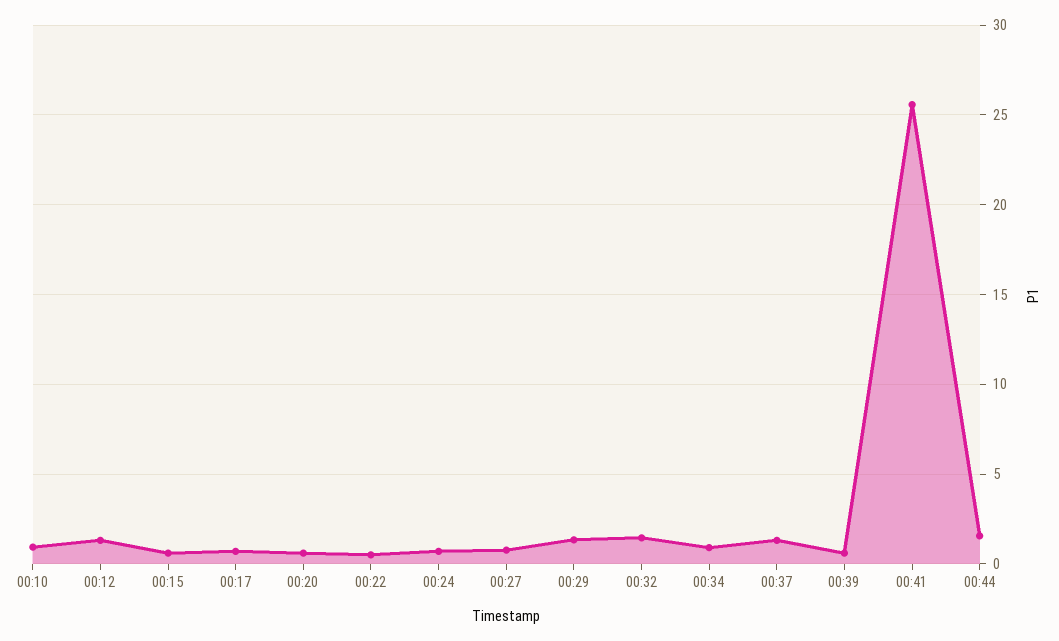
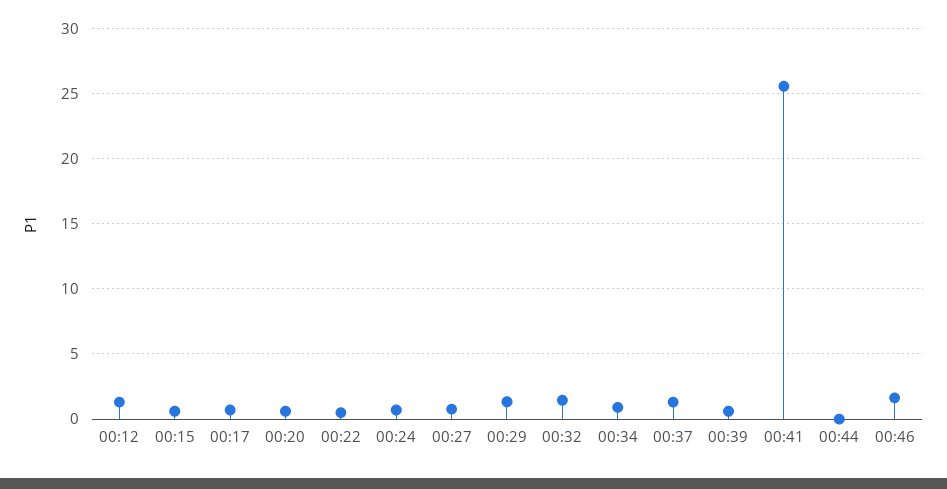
00:10: 1 -> none
00:44: 1.5 -> 0
00:46: none -> 1.5

